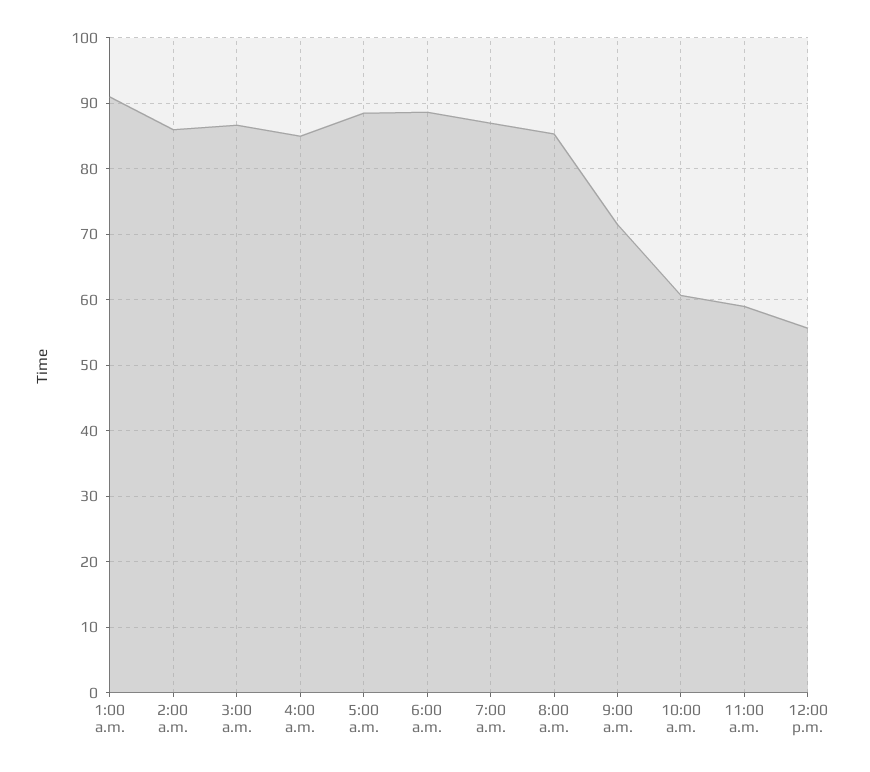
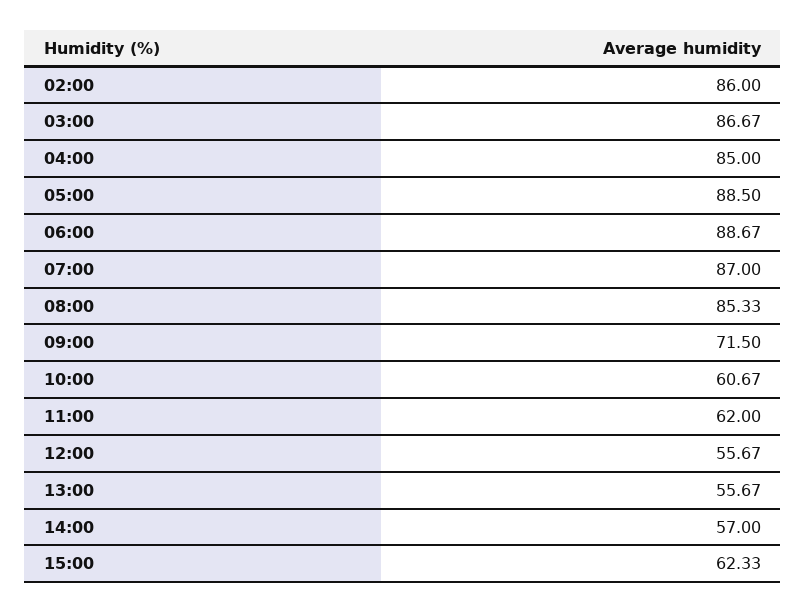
1:00 a.m.: 91 -> none
11:00 a.m.: 59 -> 62
13:00: none -> 55.67
14:00: none -> 57
15:00: none -> 62.33

